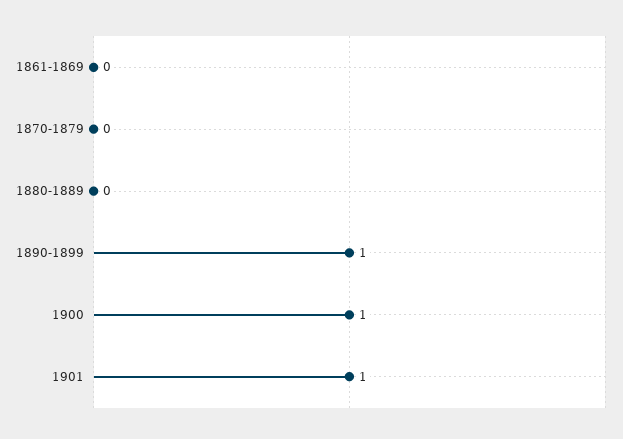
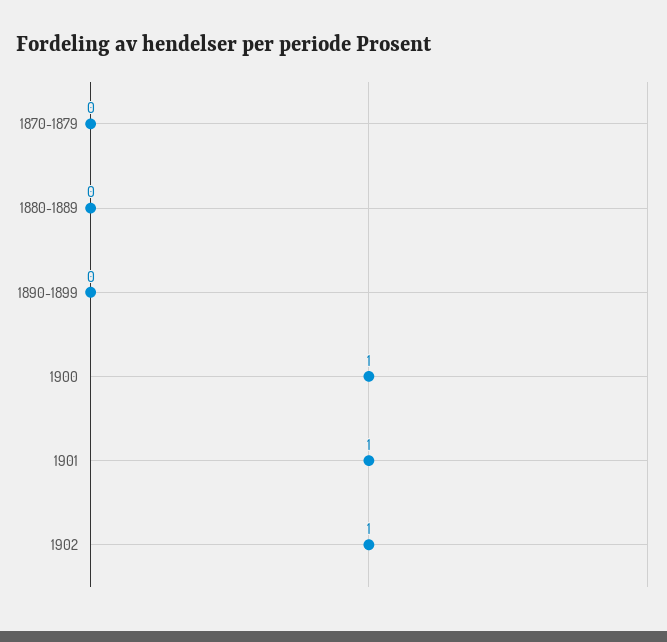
1861-1869: 0 -> none
1890-1899: 1 -> 0
1902: none -> 1

